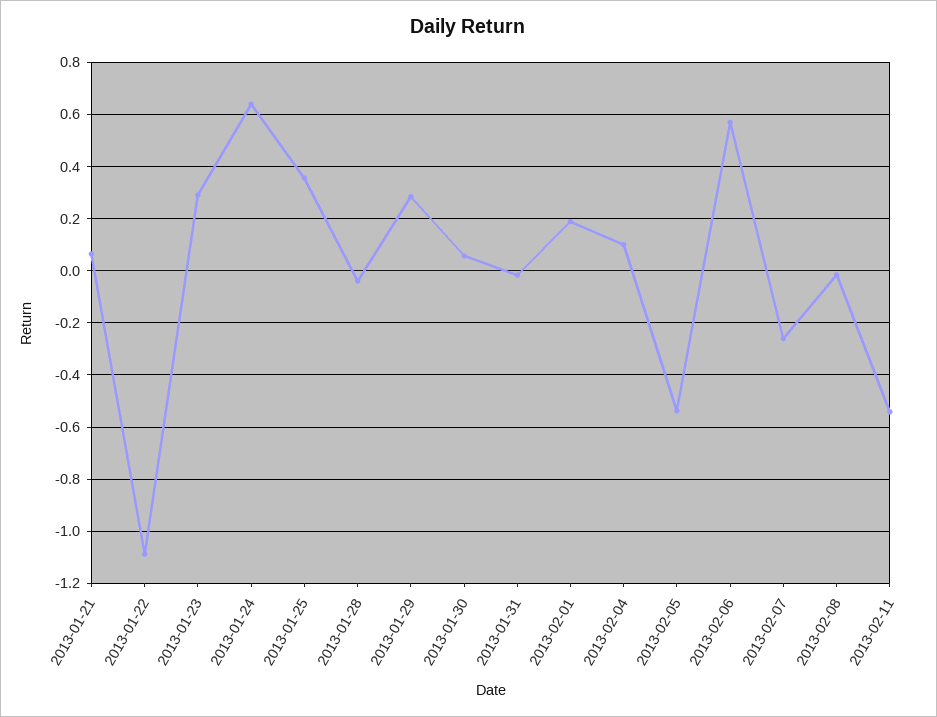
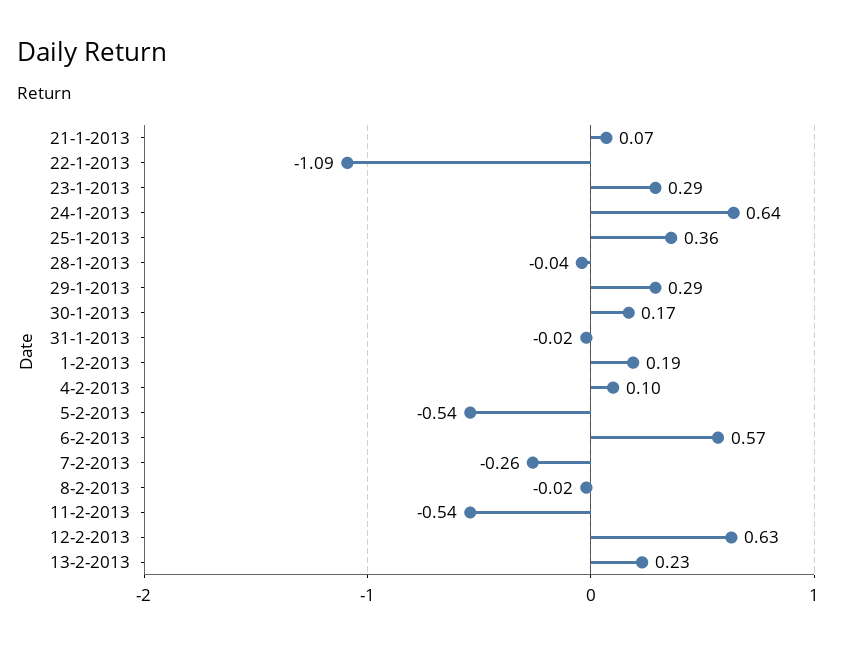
2013-01-30: 0.05 -> 0.17
12-2-2013: none -> 0.63
13-2-2013: none -> 0.23

